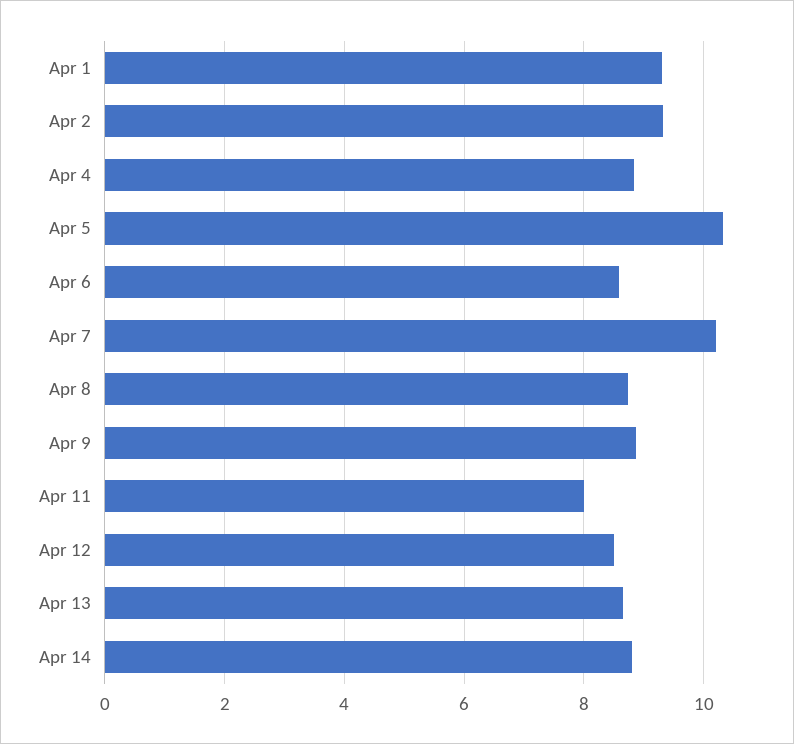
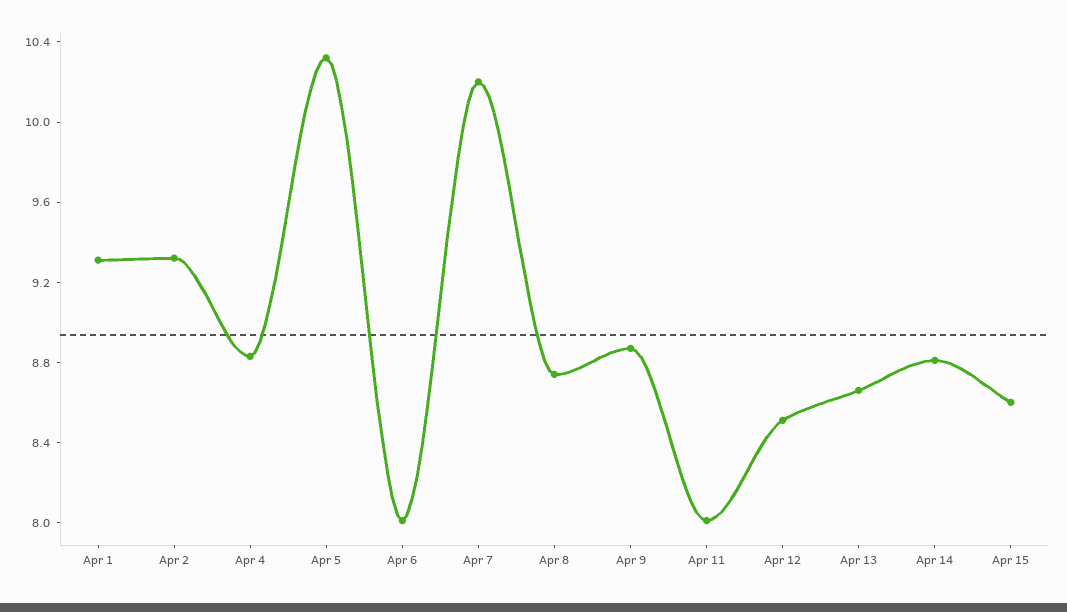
Apr 6: 8.6 -> 8
Apr 15: none -> 8.6

